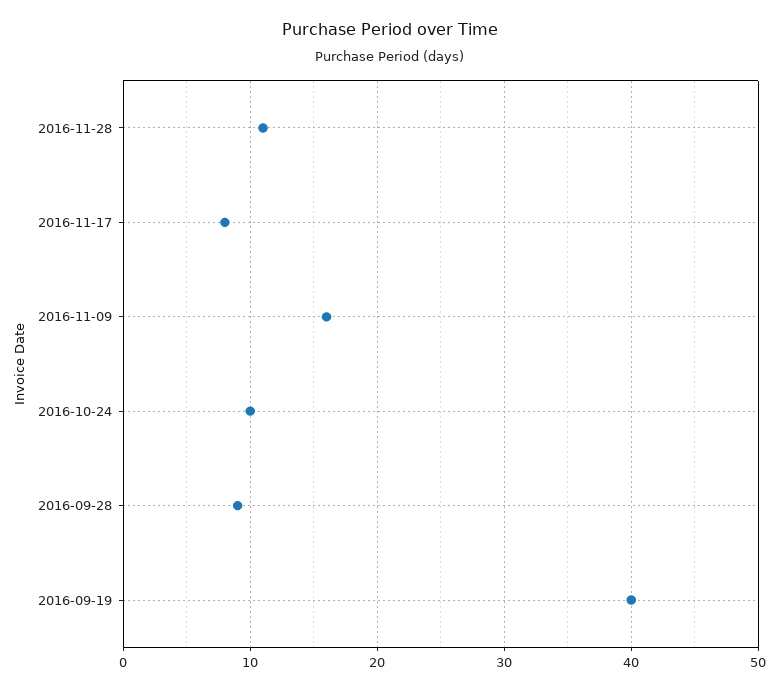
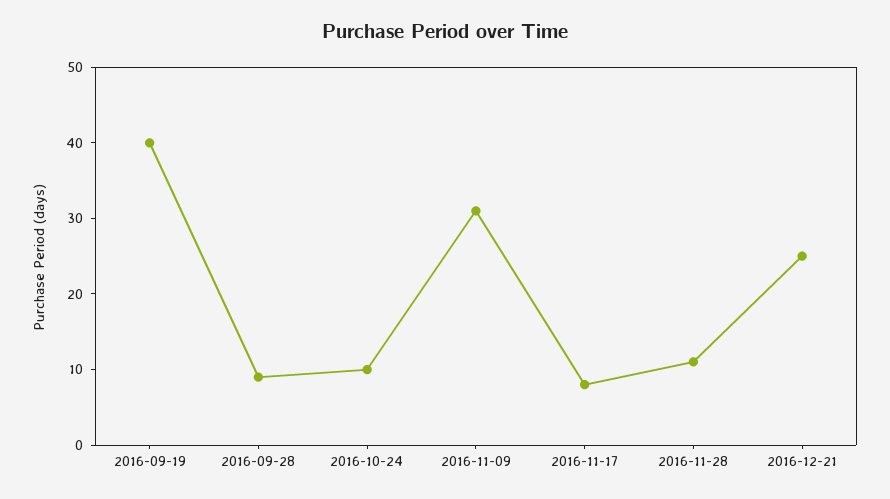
2016-11-09: 16 -> 30
2016-12-21: none -> 25

